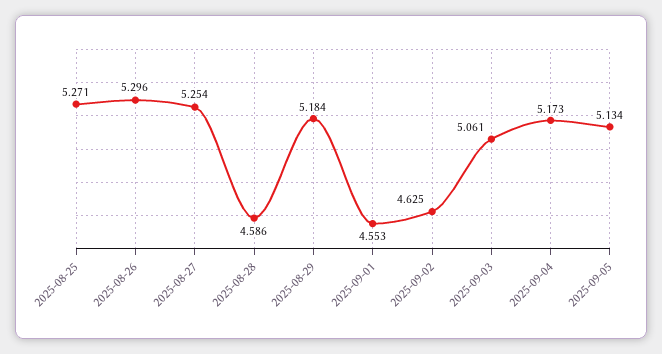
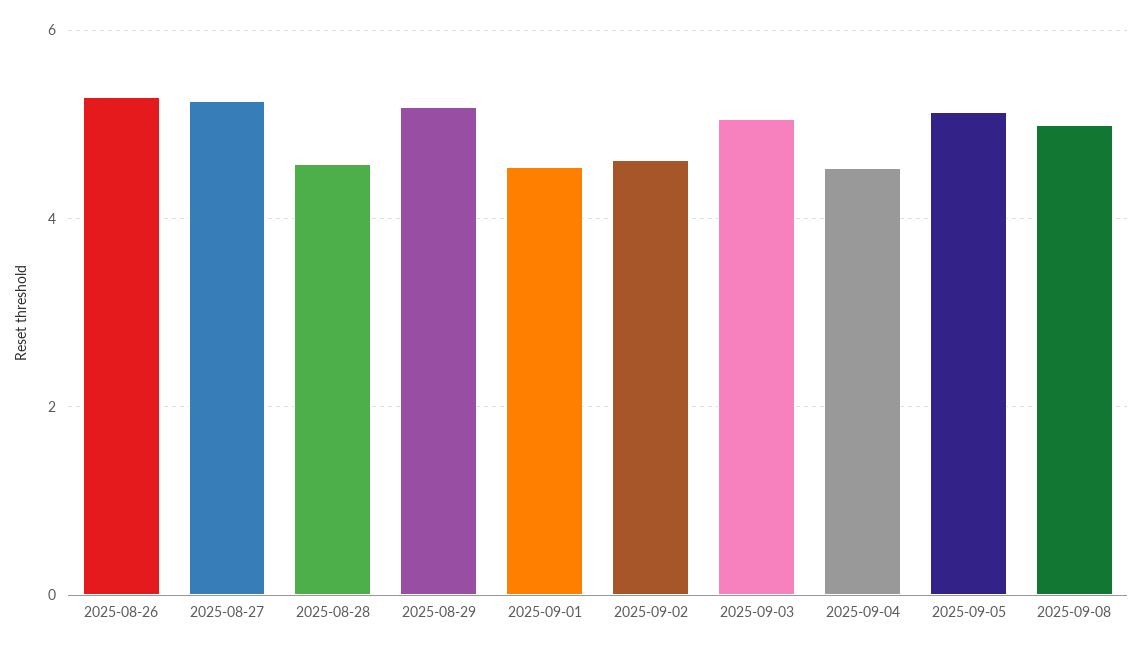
2025-08-25: 5.271 -> none
2025-09-04: 5.173 -> 4.6
2025-09-08: none -> 5

